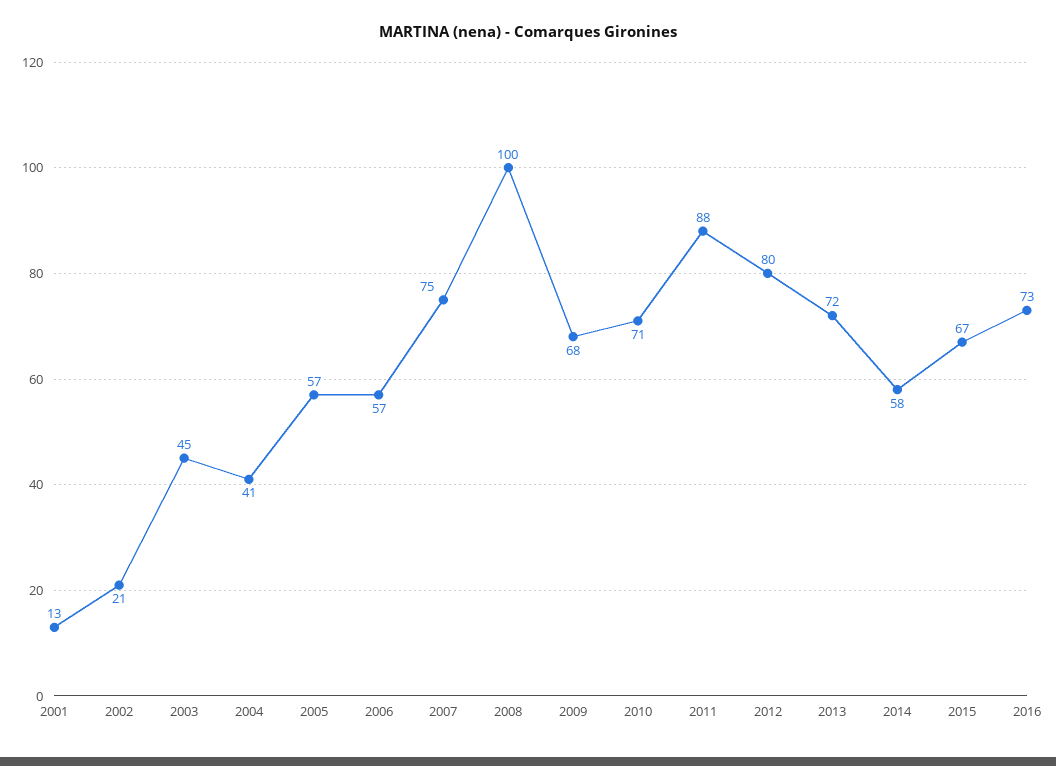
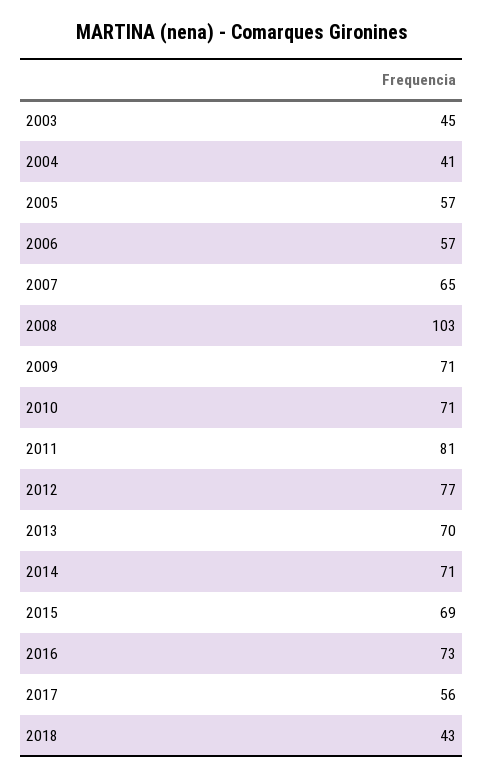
2001: 13 -> none
2002: 21 -> none
2007: 75 -> 65
2008: 100 -> 103
2009: 68 -> 71
2011: 88 -> 81
2012: 80 -> 77
2013: 72 -> 70
2014: 58 -> 71
2015: 67 -> 69
2017: none -> 56
2018: none -> 43

